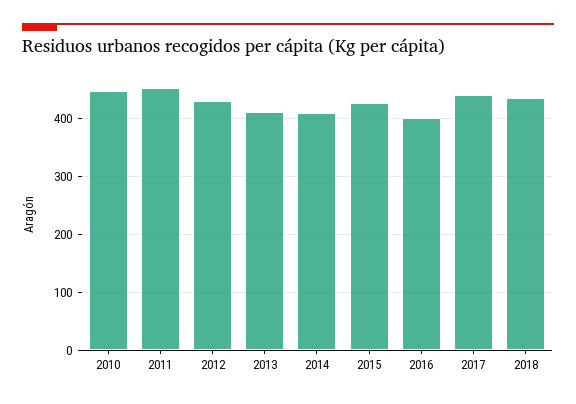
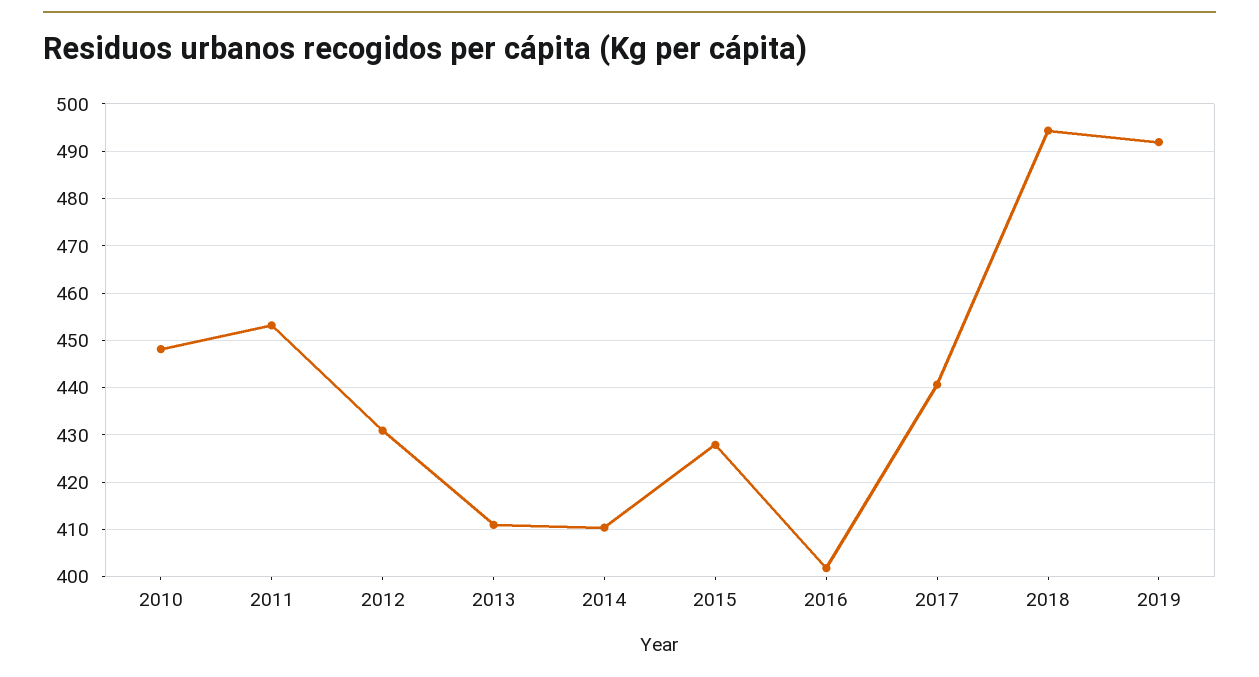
2018: 440 -> 494
2019: none -> 492

